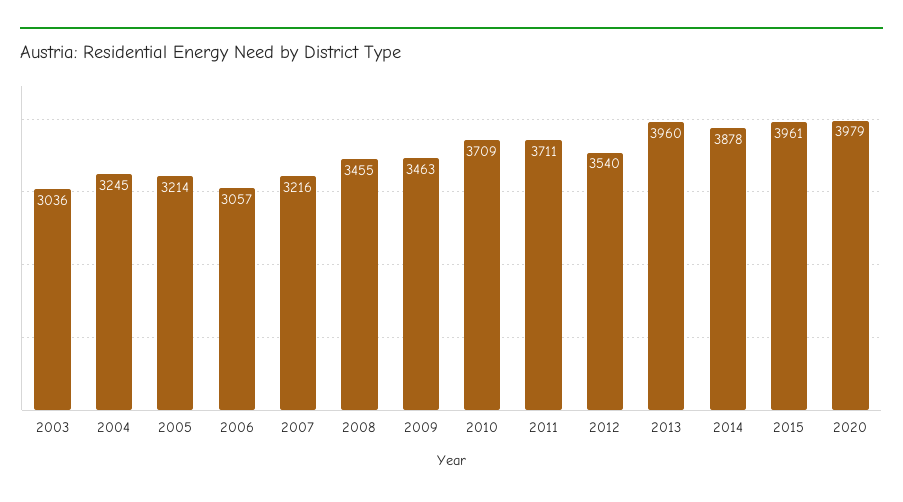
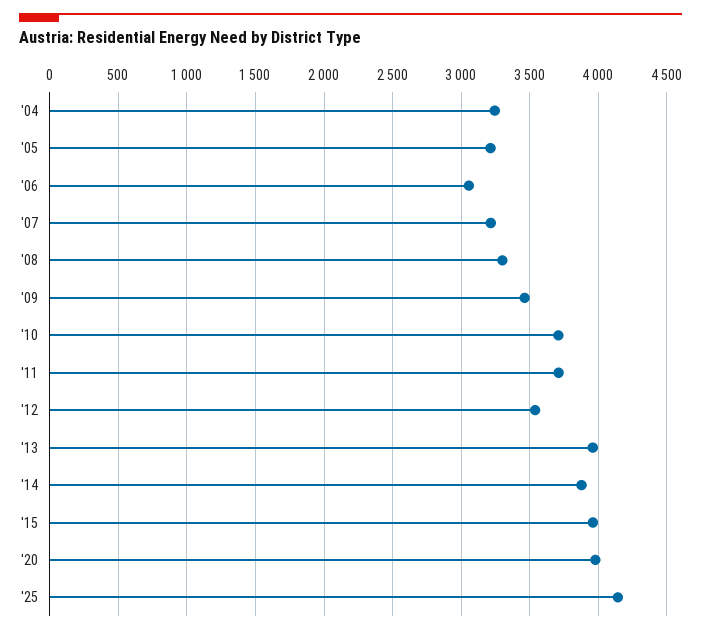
2003: 3036 -> none
2008: 3455 -> 3300
'25: none -> 4150

